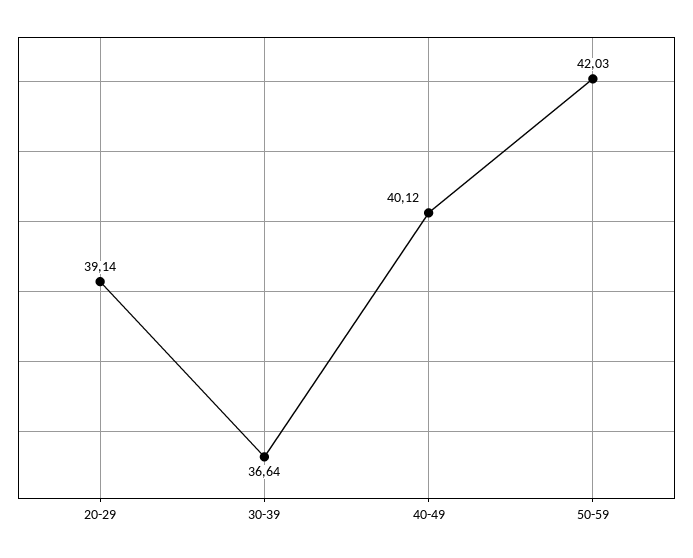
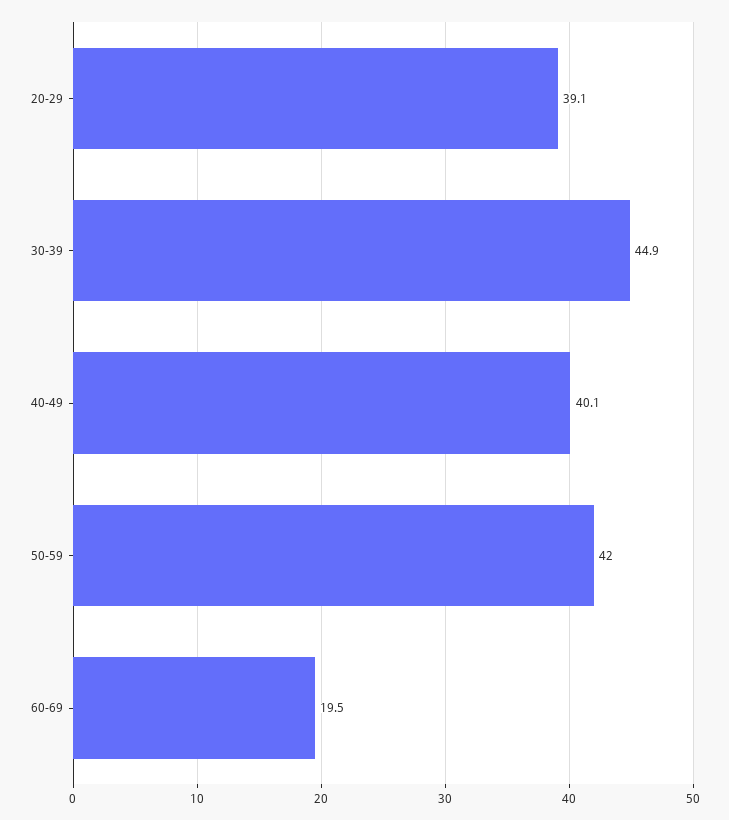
30-39: 36.64 -> 44.9
60-69: none -> 19.5

